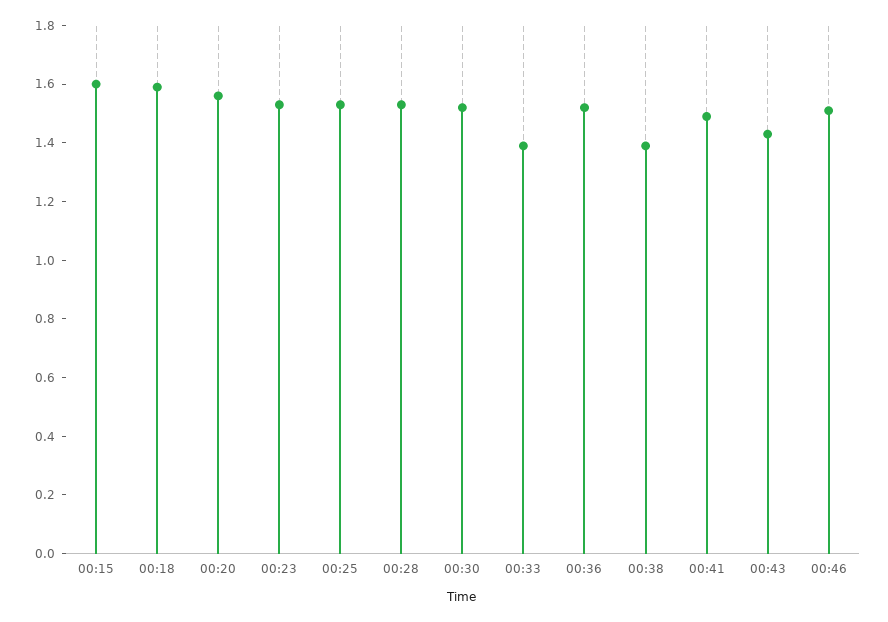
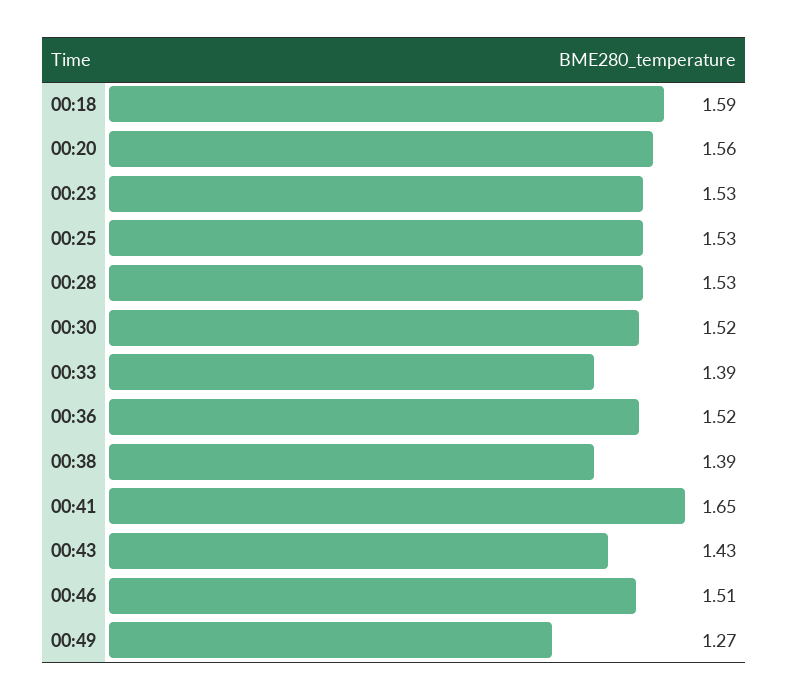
00:15: 1.6 -> none
00:41: 1.5 -> 1.65
00:49: none -> 1.27

